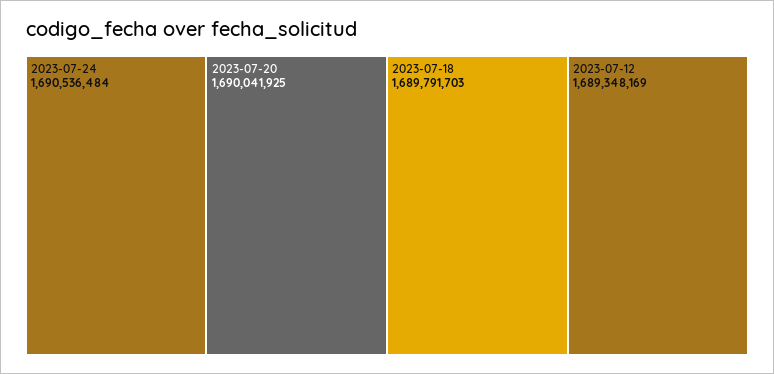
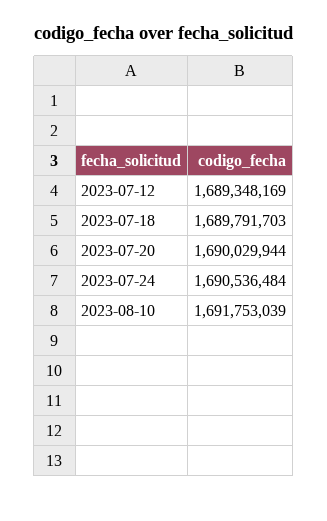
2023-07-20: 1690041925 -> 1690029944
2023-08-10: none -> 1691753039

